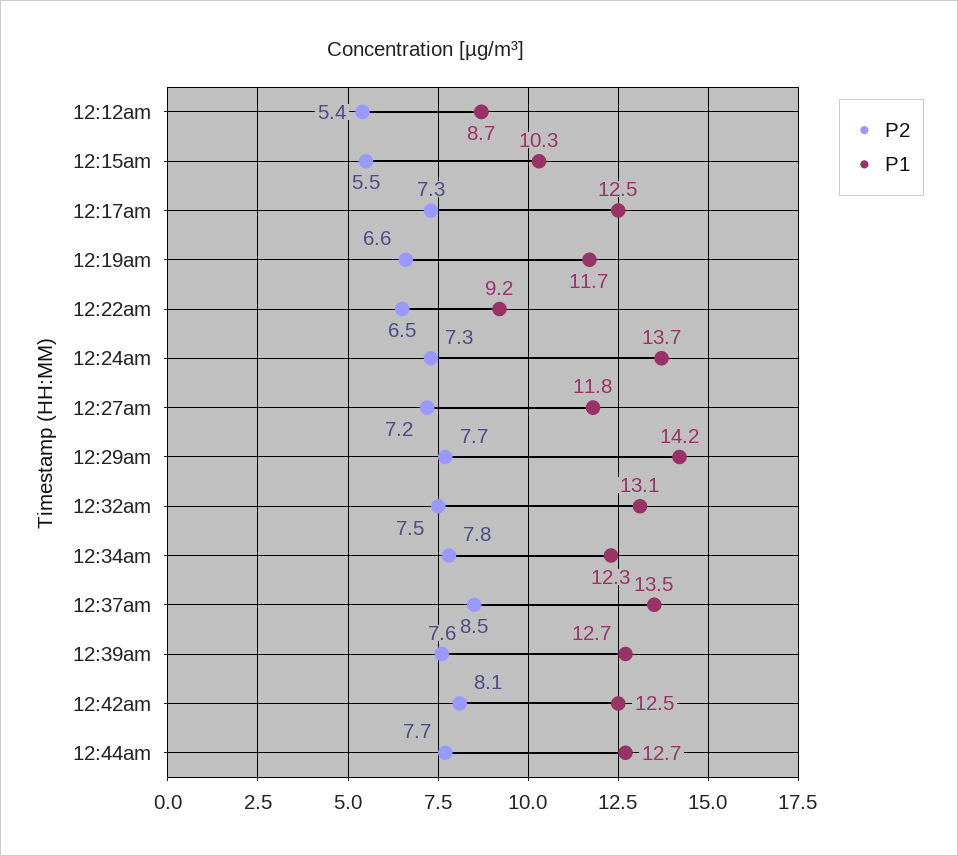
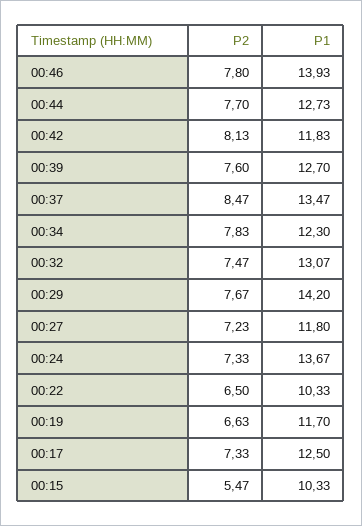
P2, 12:12am: 5.4 -> none
P1, 12:12am: 8.7 -> none
P1, 12:22am: 9.2 -> 10.33
P1, 12:42am: 12.5 -> 11.83
P2, 00:46: none -> 7.8
P1, 00:46: none -> 13.93

